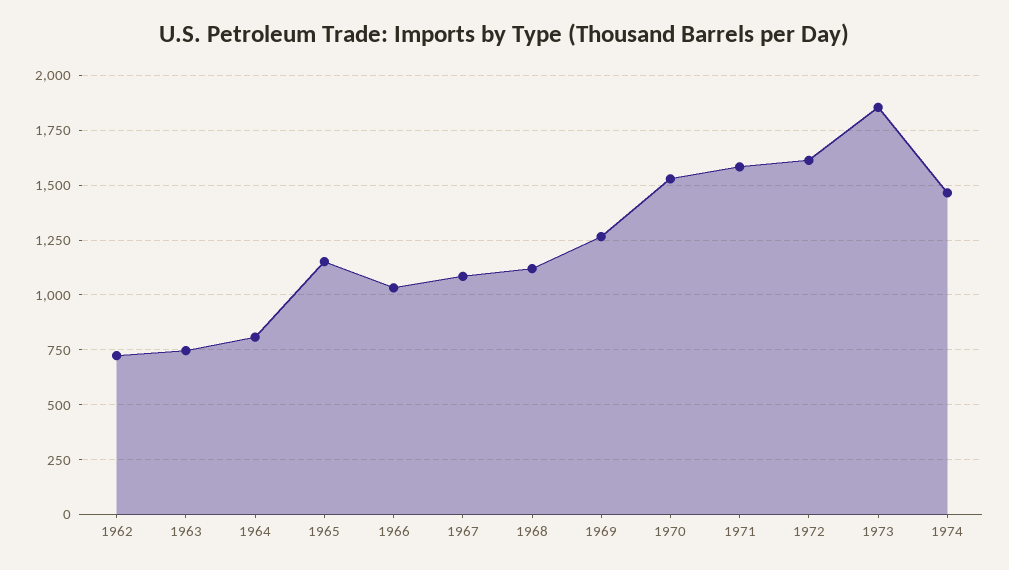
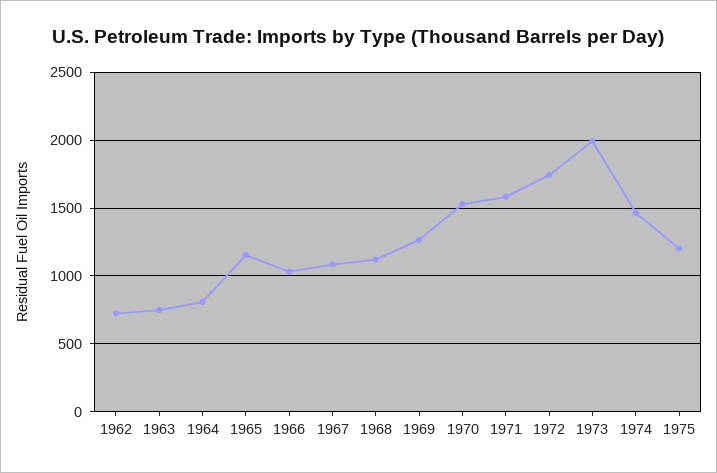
1972: 1600 -> 1750
1973: 1850 -> 2000
1975: none -> 1200

